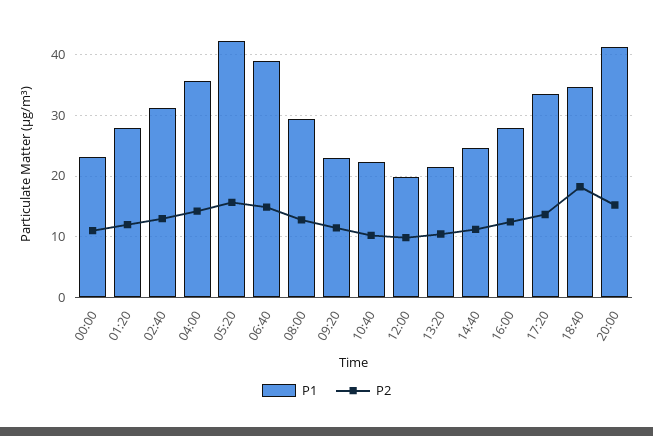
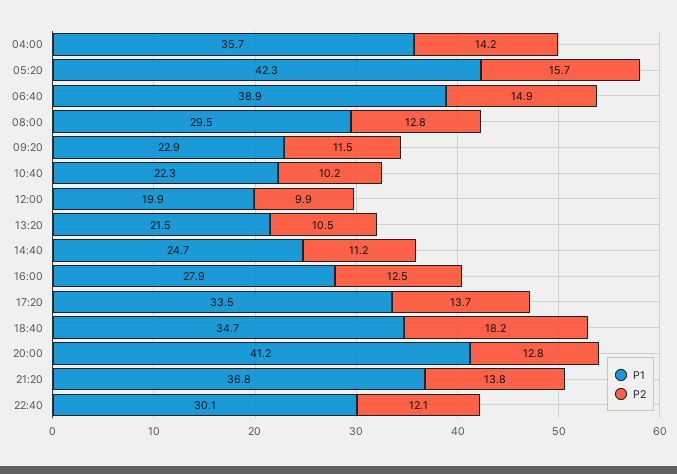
P1, 00:00: 23 -> none
P2, 00:00: 11 -> none
P1, 01:20: 28 -> none
P2, 01:20: 12 -> none
P1, 02:40: 31 -> none
P2, 02:40: 13 -> none
P2, 20:00: 15 -> 12.8
P1, 21:20: none -> 36.8
P2, 21:20: none -> 13.8
P1, 22:40: none -> 30.1
P2, 22:40: none -> 12.1

